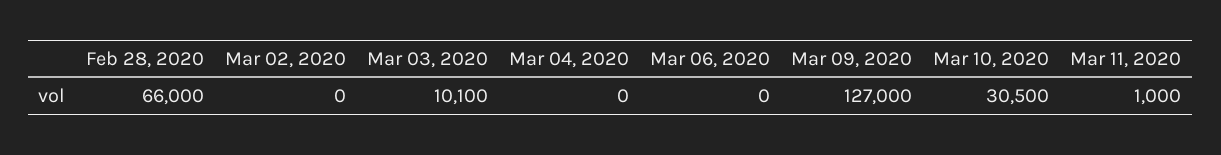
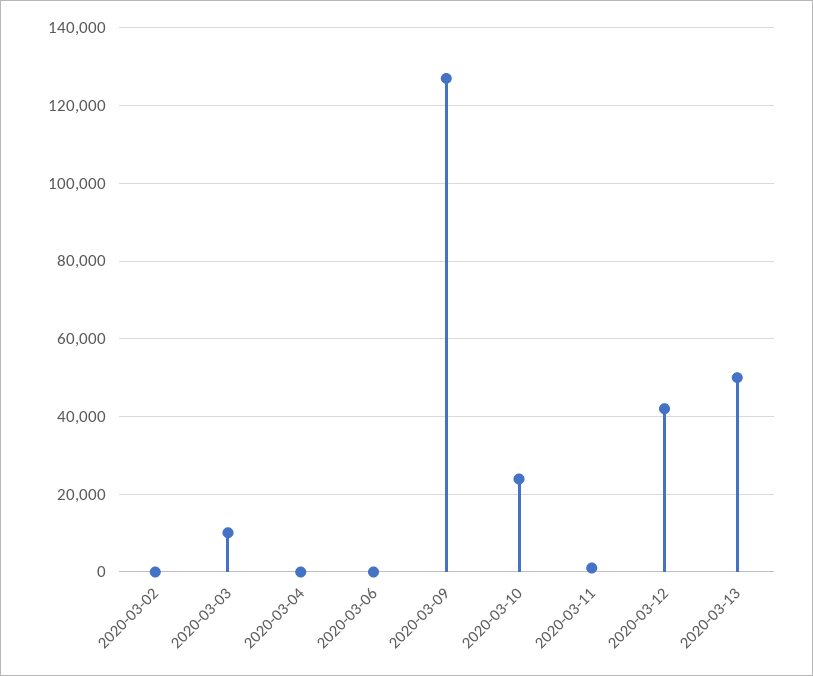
Feb 28, 2020: 66000 -> none
Mar 10, 2020: 30500 -> 24000
2020-03-12: none -> 42000
2020-03-13: none -> 50000

